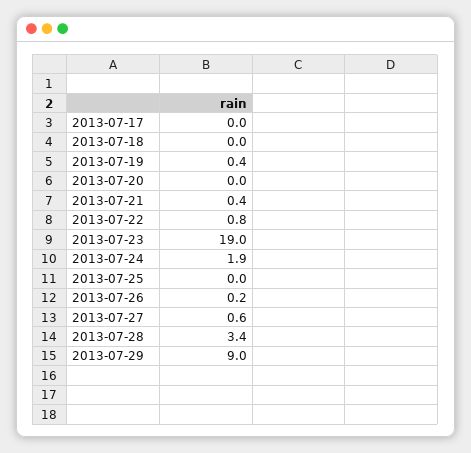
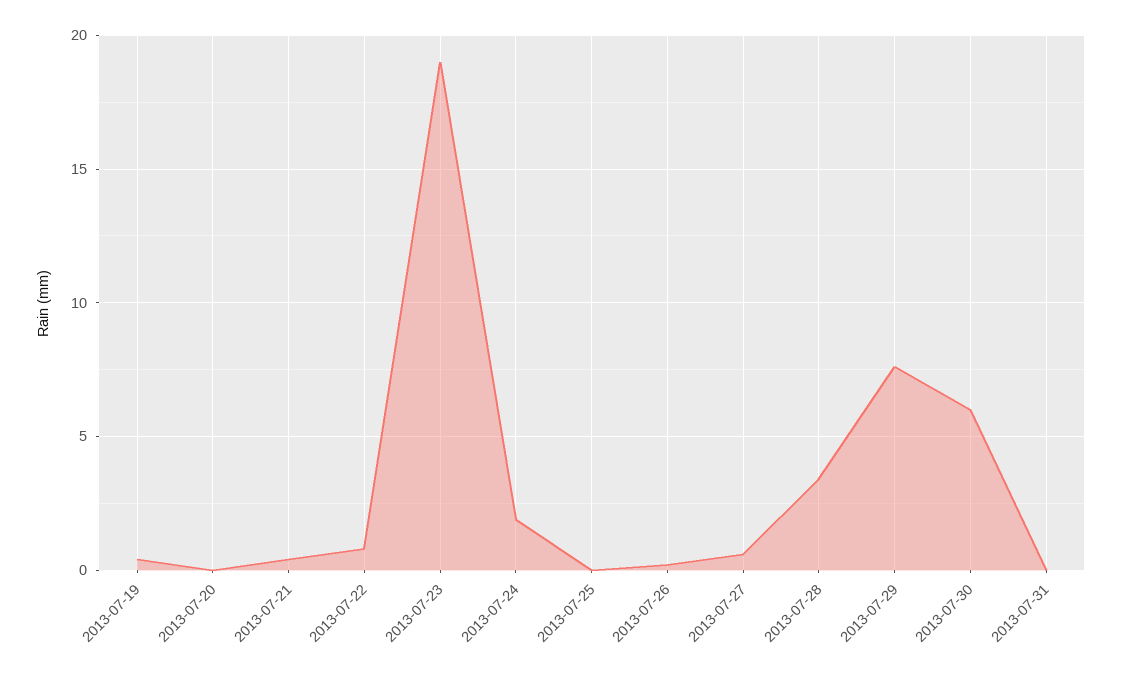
2013-07-17: 0 -> none
2013-07-18: 0 -> none
2013-07-29: 9 -> 7.5
2013-07-30: none -> 6
2013-07-31: none -> 0

